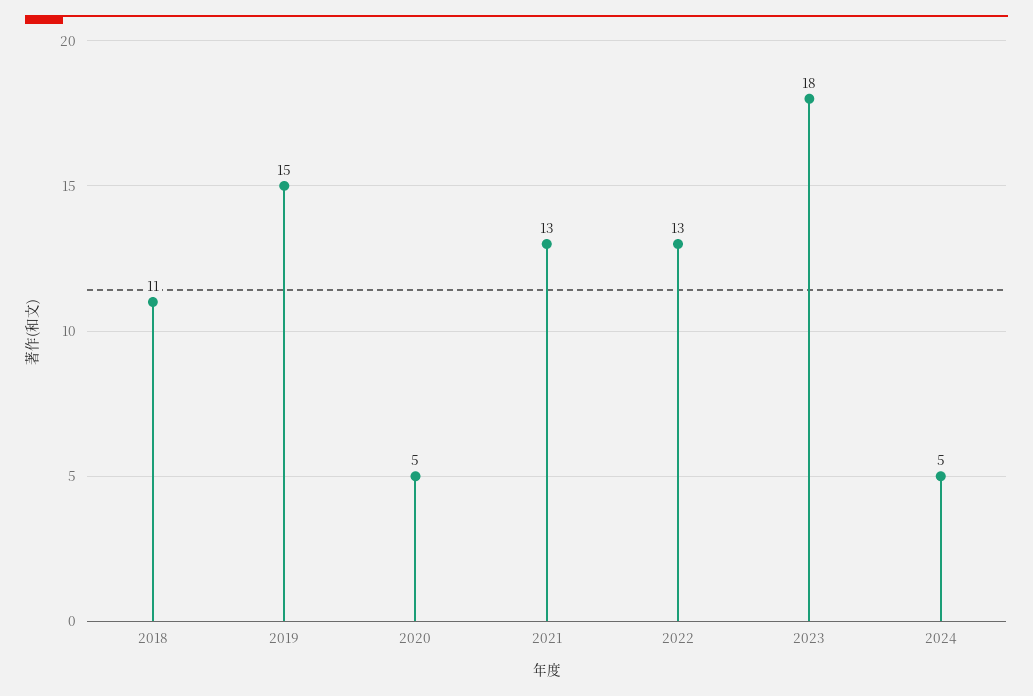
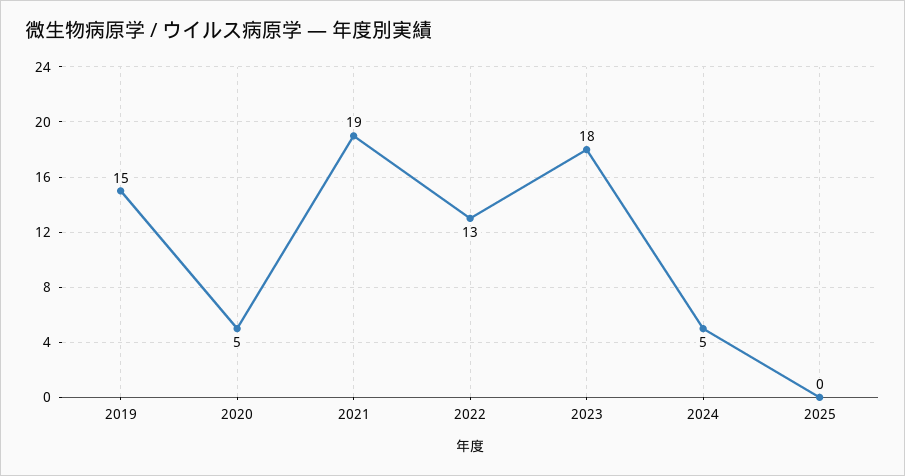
2018: 11 -> none
2021: 13 -> 19
2025: none -> 0

